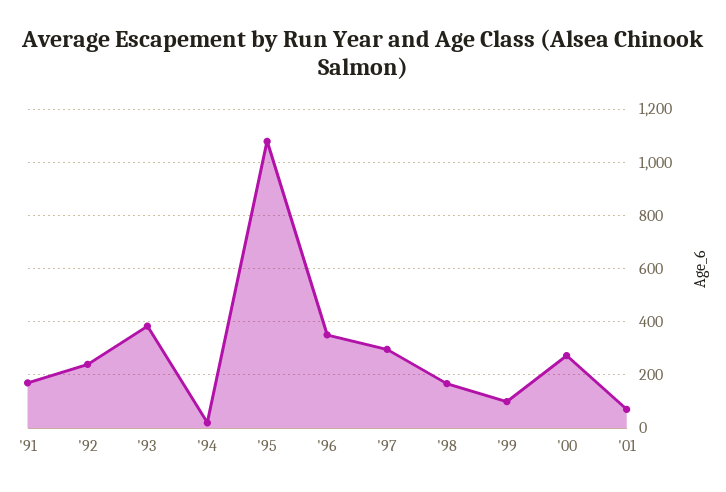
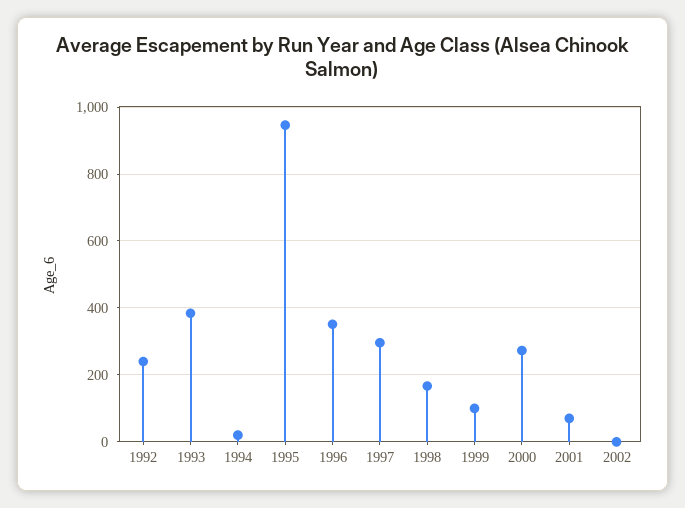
'91: 175 -> none
'95: 1075 -> 940
2002: none -> 0

